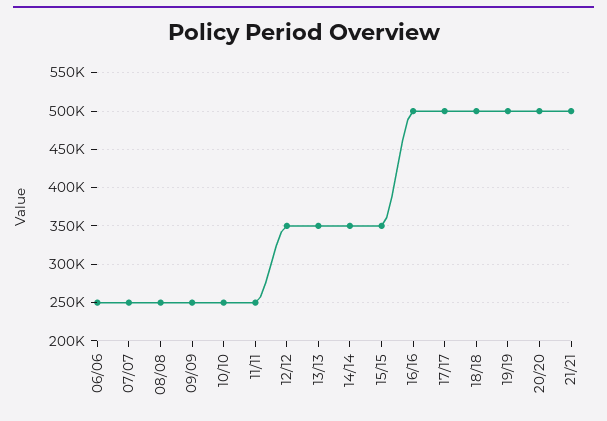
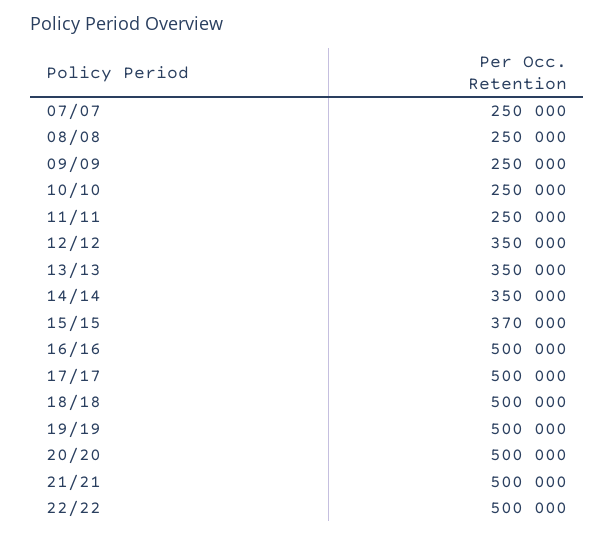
06/06: 250000 -> none
15/15: 350000 -> 370000
22/22: none -> 500000

